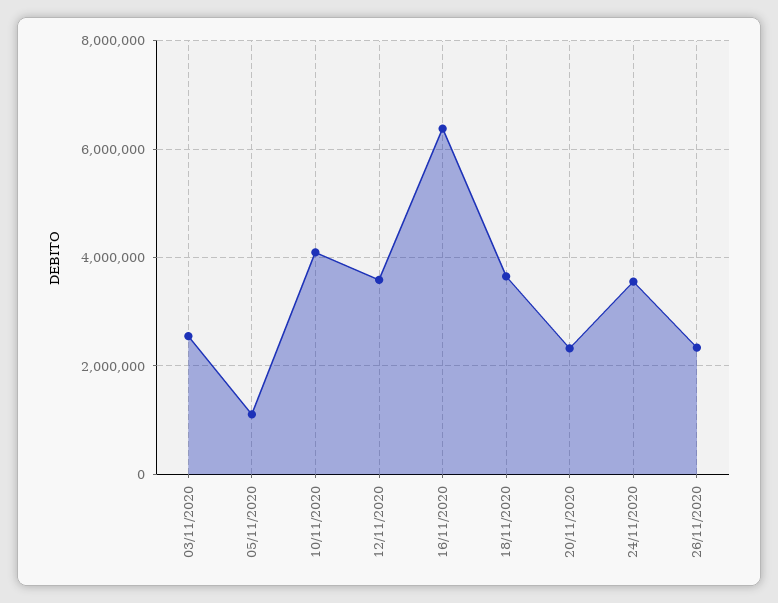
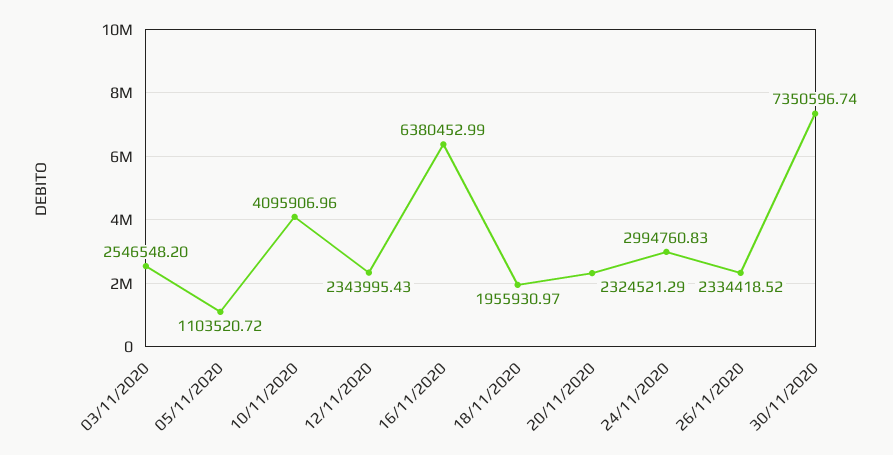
12/11/2020: 3600000 -> 2343995.43
18/11/2020: 3600000 -> 1955930.97
24/11/2020: 3600000 -> 2994760.83
30/11/2020: none -> 7350596.74

